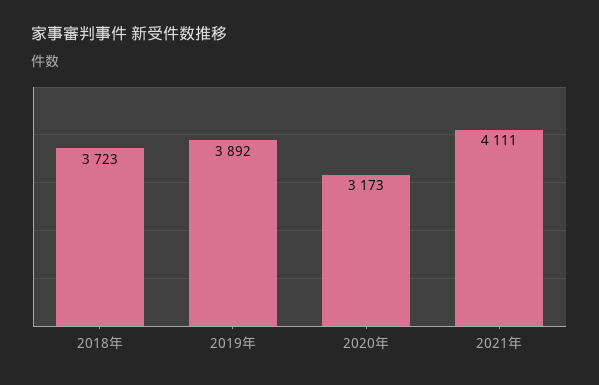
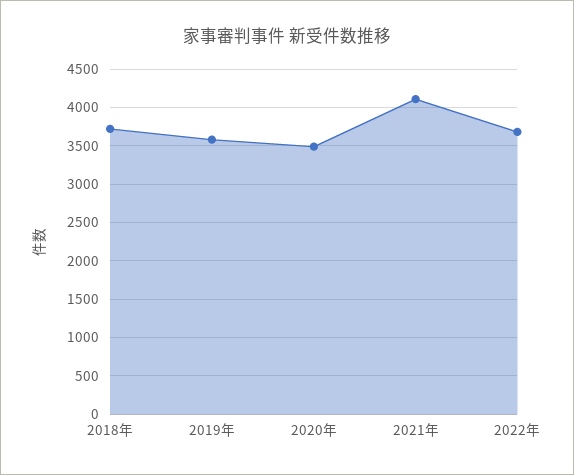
2019年: 3892 -> 3600
2020年: 3173 -> 3500
2022年: none -> 3700

